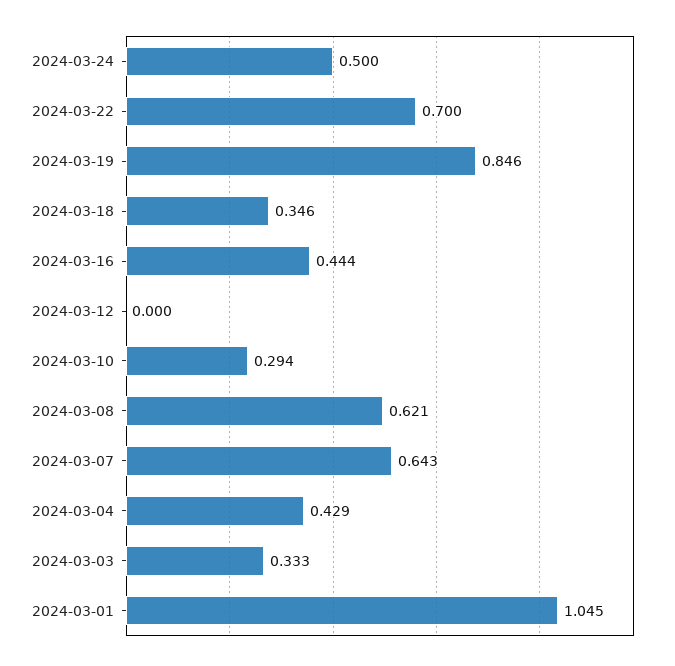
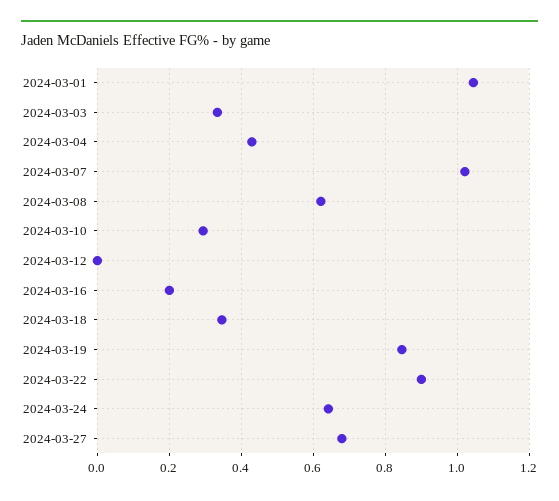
2024-03-24: 0.5 -> 0.64
2024-03-22: 0.7 -> 0.9
2024-03-16: 0.444 -> 0.2
2024-03-07: 0.643 -> 1.02
2024-03-27: none -> 0.68

